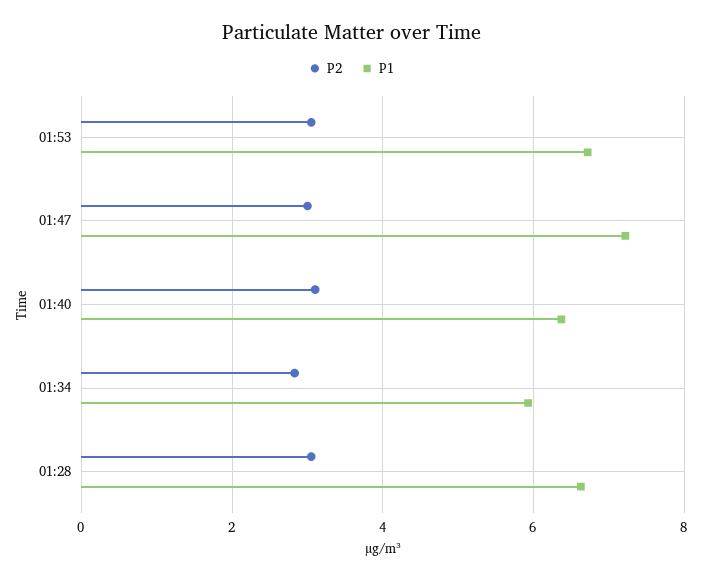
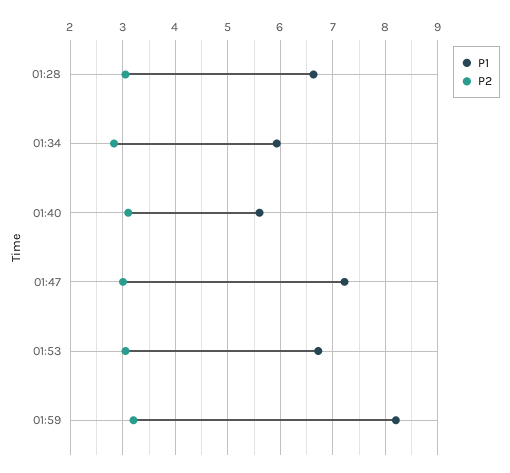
P1, 01:40: 6.4 -> 5.6
P1, 01:59: none -> 8.2
P2, 01:59: none -> 3.2

